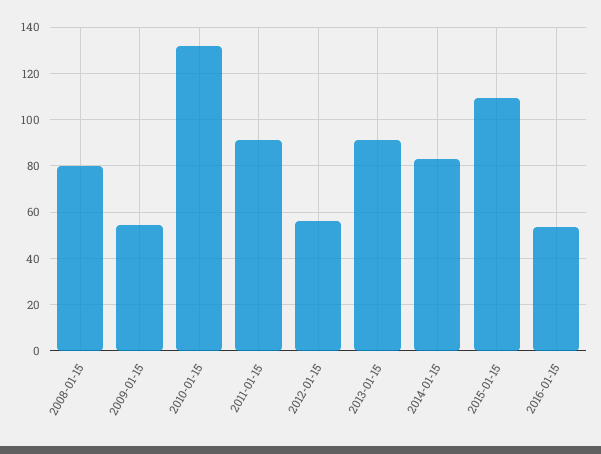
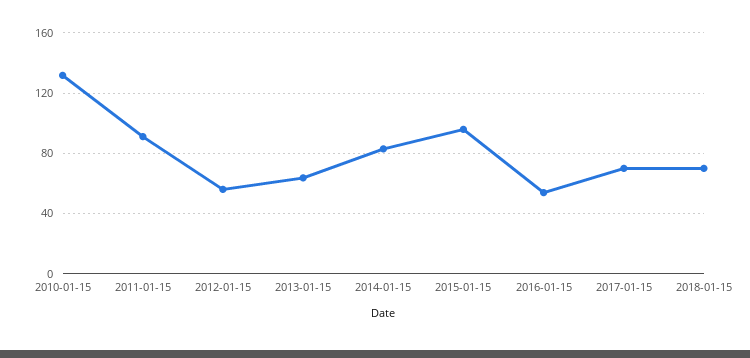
2008-01-15: 80 -> none
2009-01-15: 55 -> none
2013-01-15: 90 -> 65
2015-01-15: 110 -> 95
2017-01-15: none -> 70
2018-01-15: none -> 70

